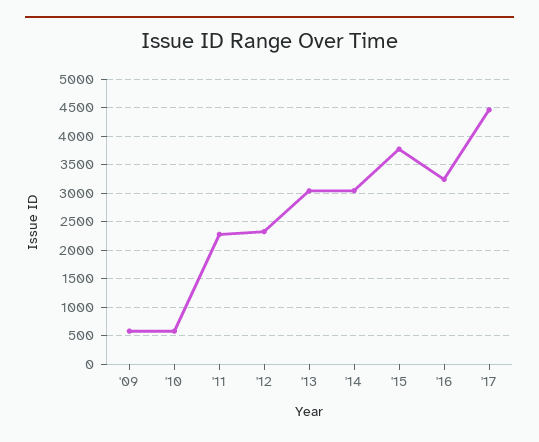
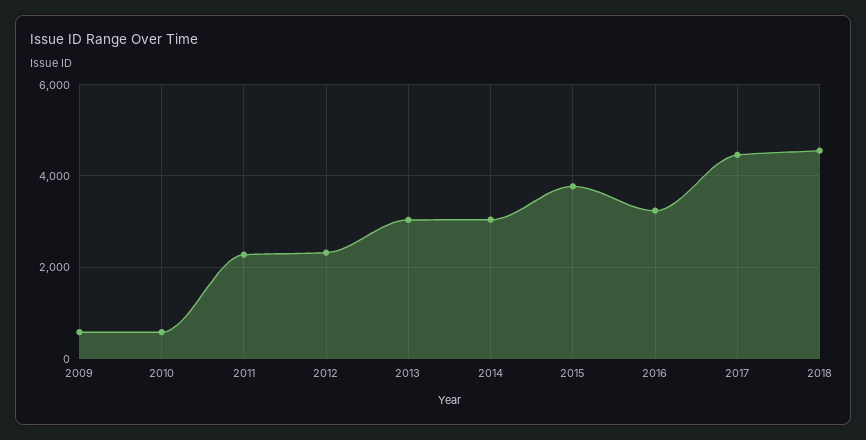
2018: none -> 4600

